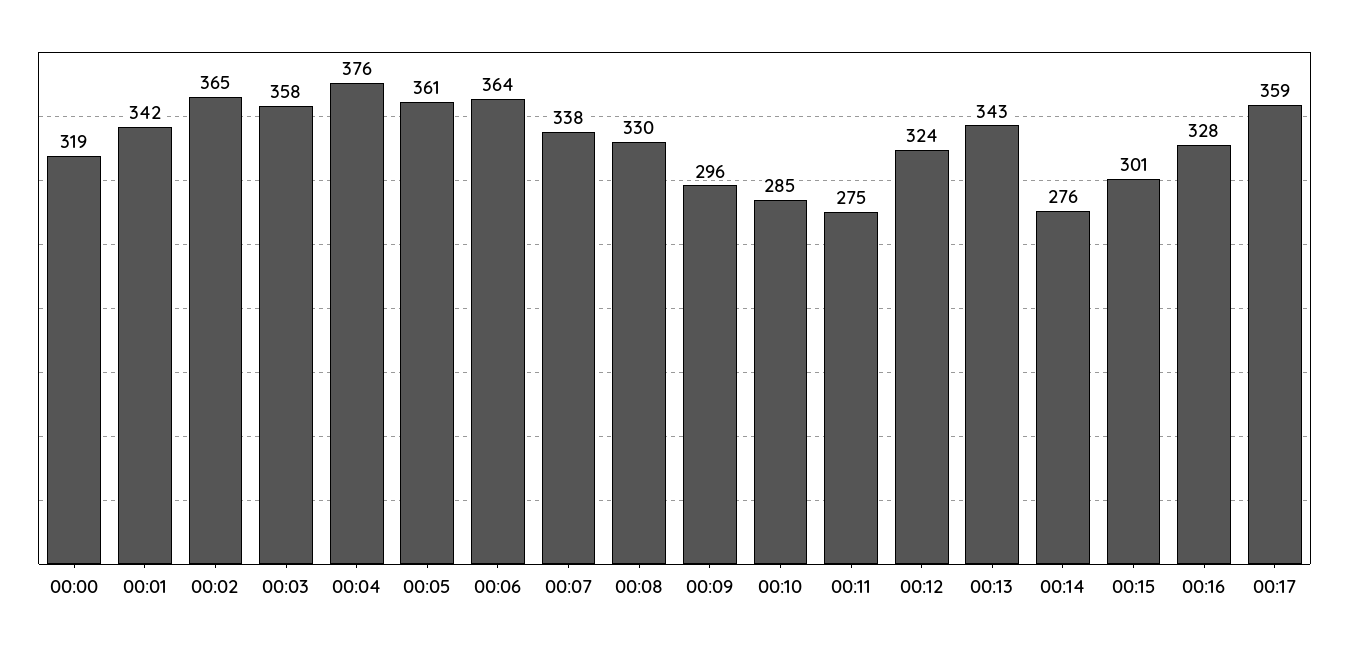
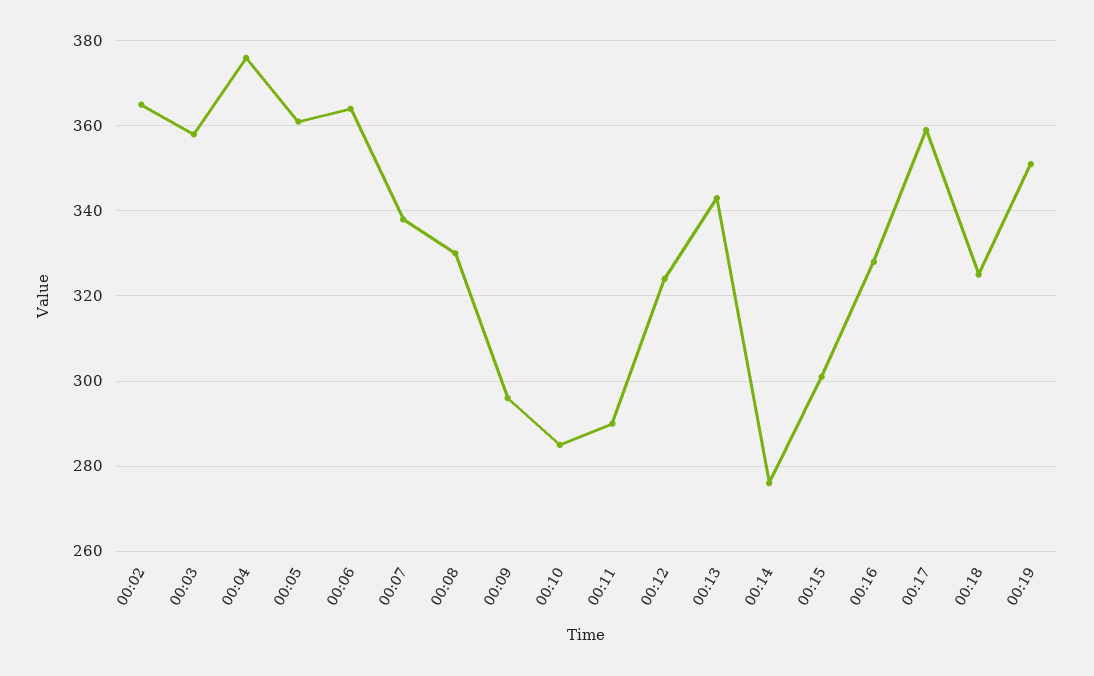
00:00: 319 -> none
00:01: 342 -> none
00:11: 275 -> 290
00:18: none -> 325
00:19: none -> 350

